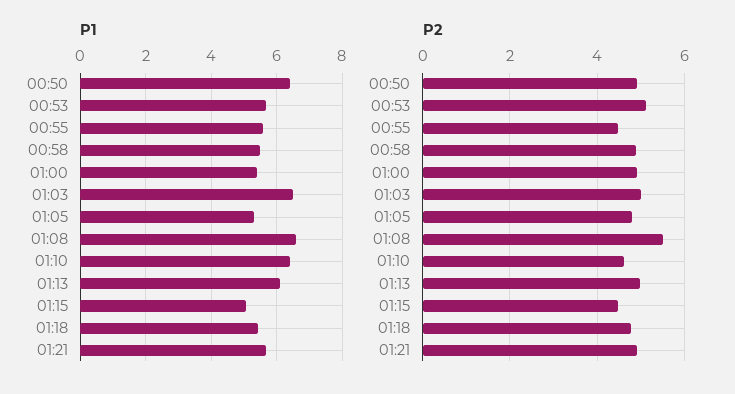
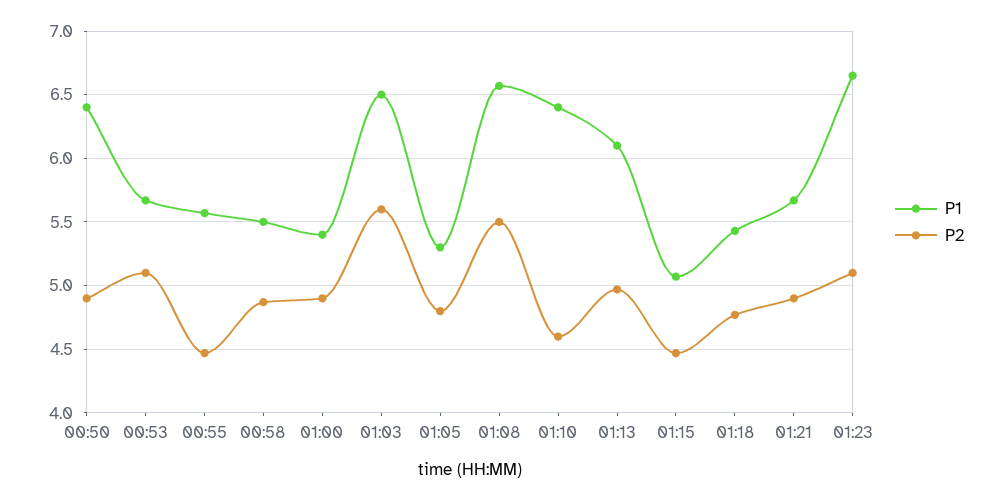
P2, 01:03: 5 -> 5.6
P1, 01:23: none -> 6.65
P2, 01:23: none -> 5.1

